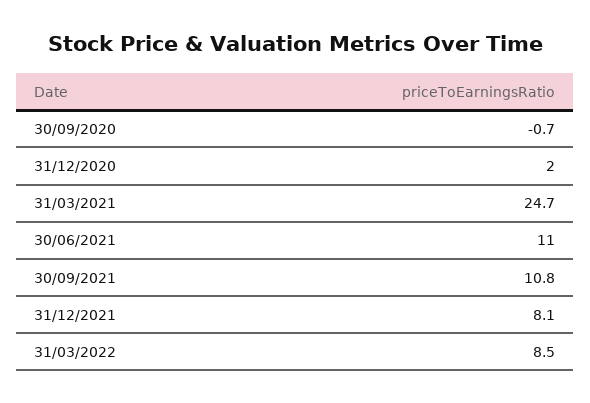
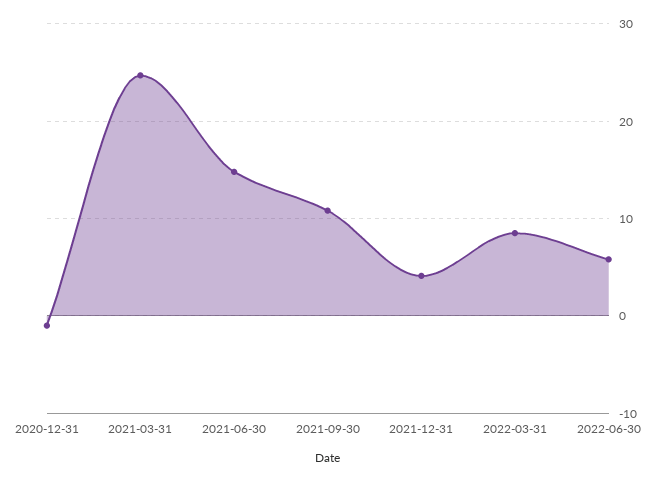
30/09/2020: -0.7 -> none
31/12/2020: 2 -> -1
30/06/2021: 11 -> 15
31/12/2021: 8.1 -> 4
2022-06-30: none -> 6

